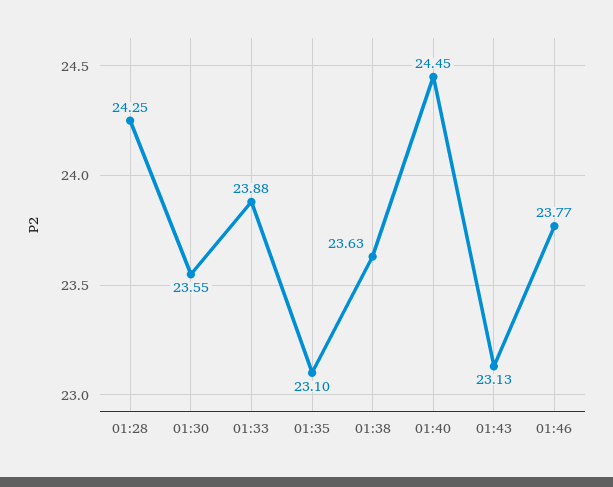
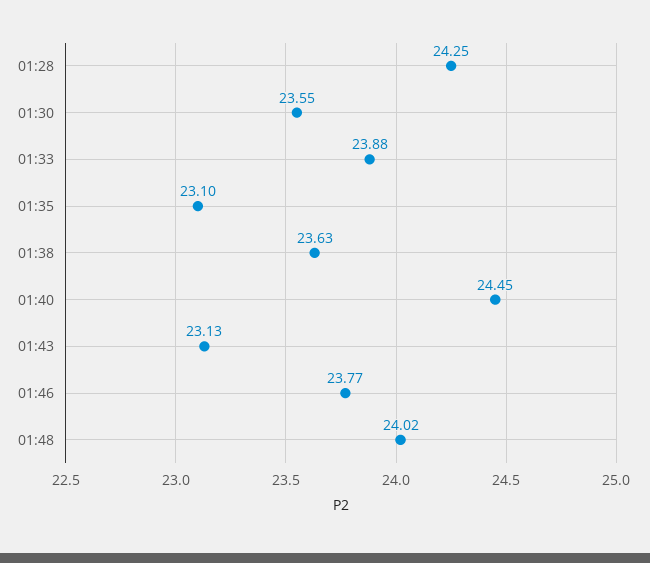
01:48: none -> 24.02

